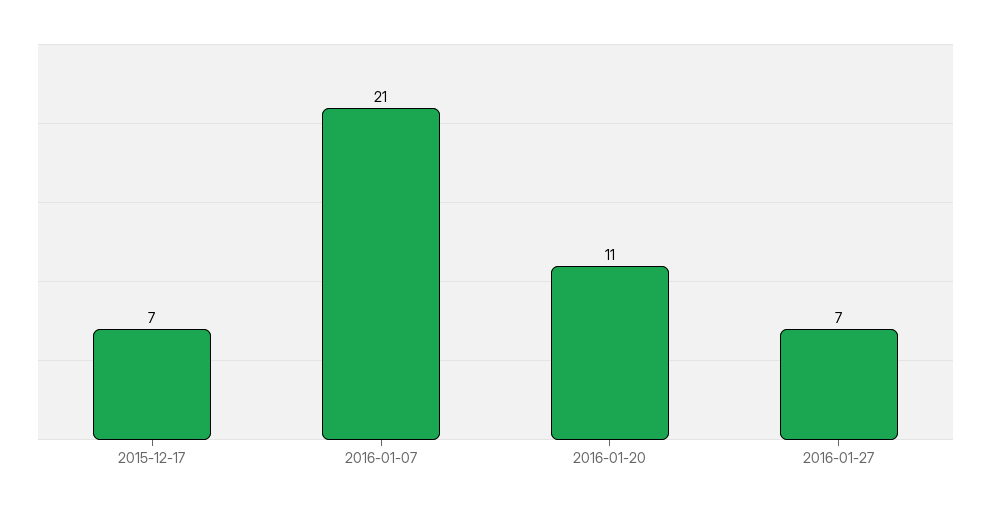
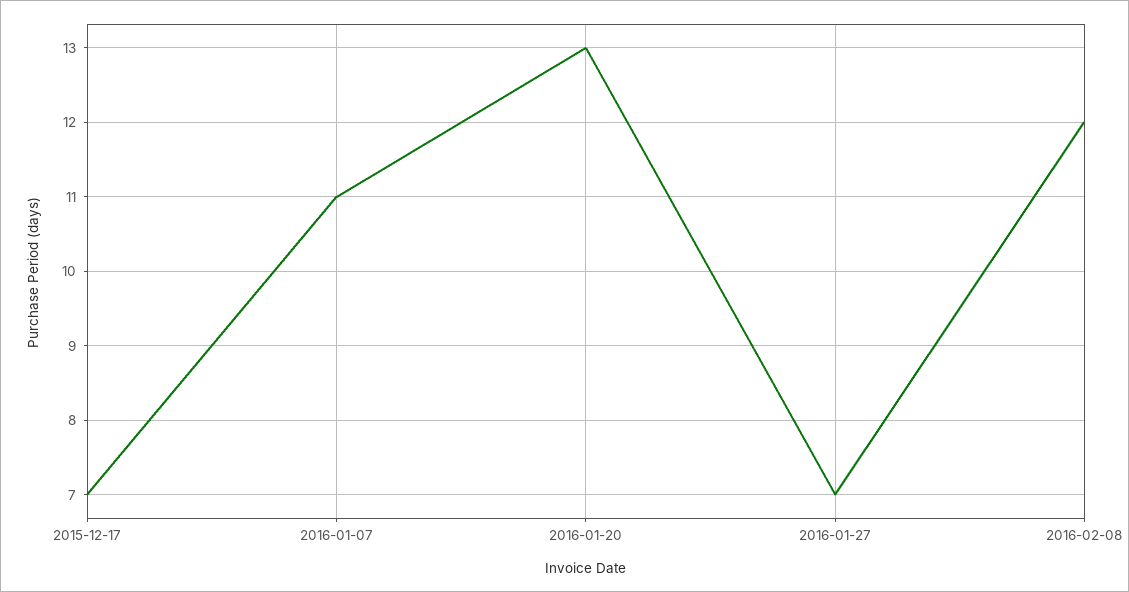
2016-01-07: 21 -> 11
2016-01-20: 11 -> 13
2016-02-08: none -> 12

